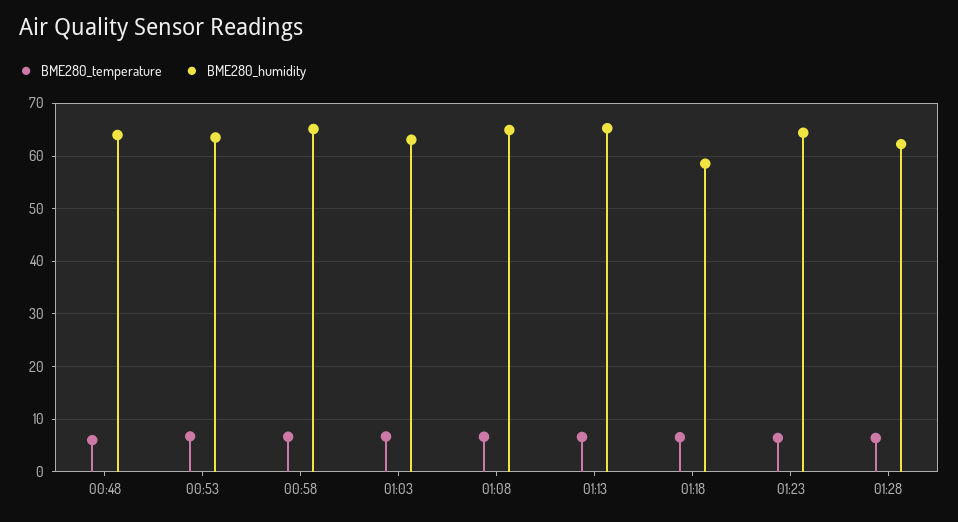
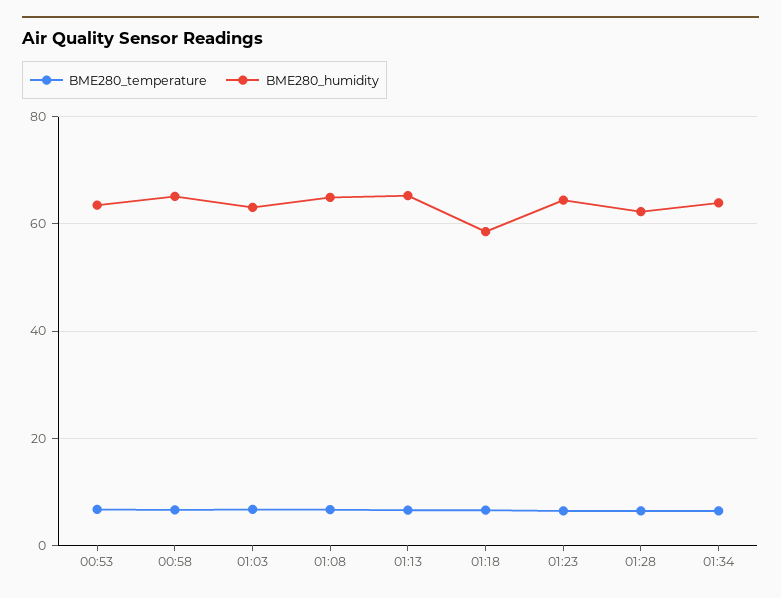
BME280_temperature, 00:48: 6 -> none
BME280_humidity, 00:48: 64 -> none
BME280_temperature, 01:34: none -> 6
BME280_humidity, 01:34: none -> 64

